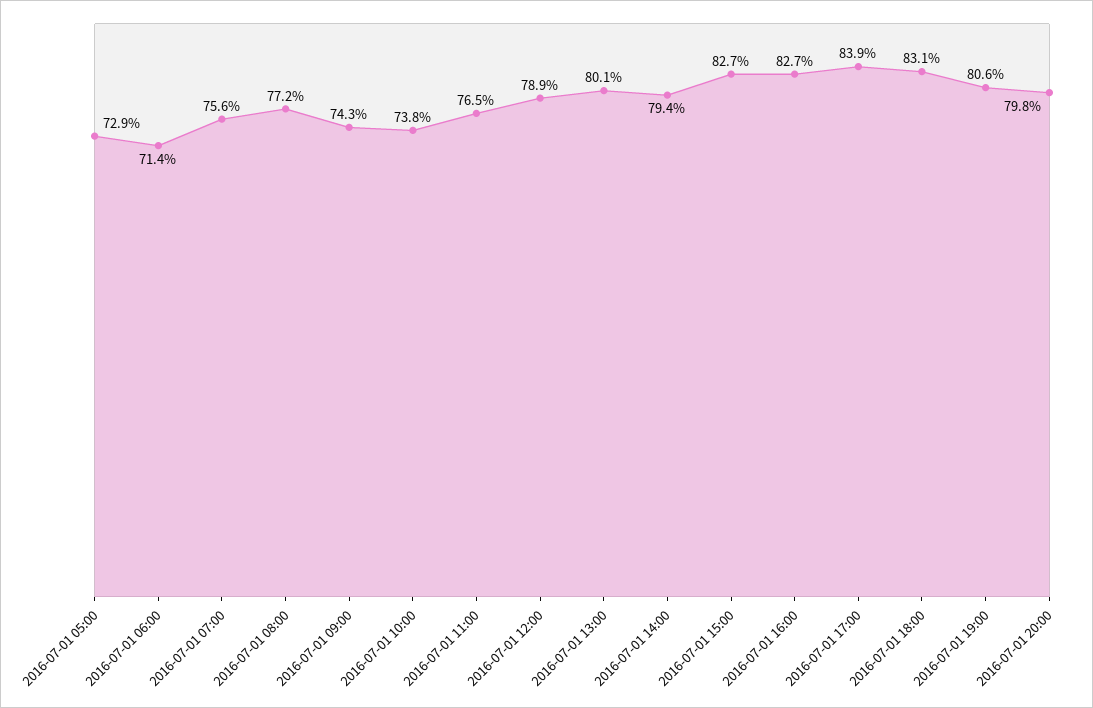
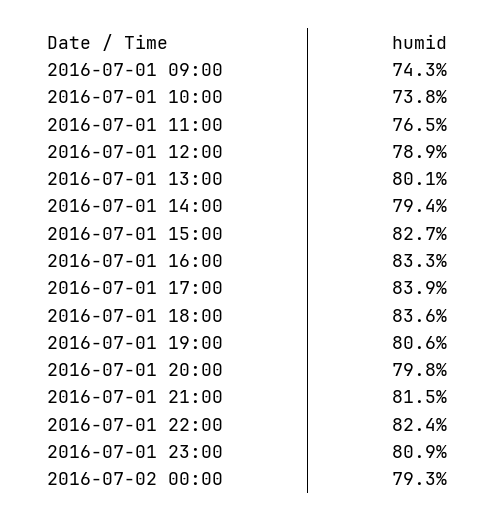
2016-07-01 05:00: 72.9 -> none
2016-07-01 06:00: 71.4 -> none
2016-07-01 07:00: 75.6 -> none
2016-07-01 08:00: 77.2 -> none
2016-07-01 16:00: 82.7 -> 83.3
2016-07-01 18:00: 83.1 -> 83.6
2016-07-01 21:00: none -> 81.5
2016-07-01 22:00: none -> 82.4
2016-07-01 23:00: none -> 80.9
2016-07-02 00:00: none -> 79.3

